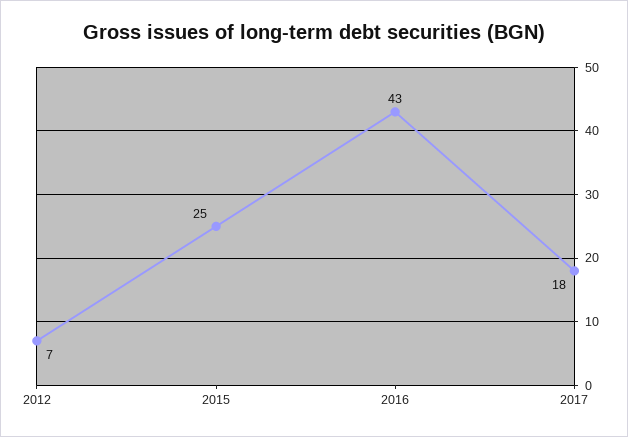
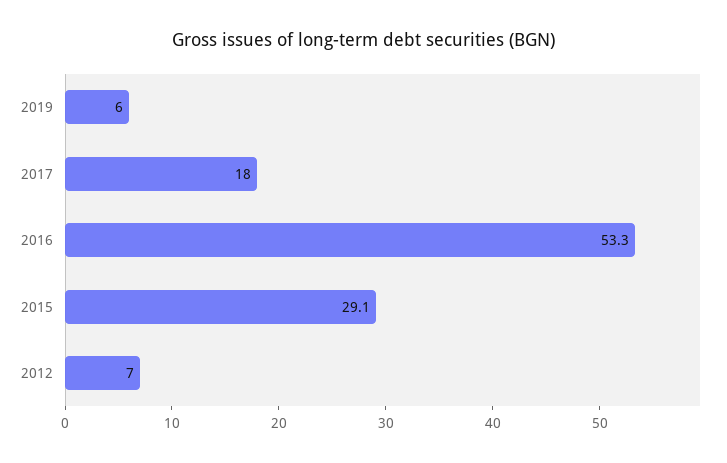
2015: 25 -> 29.1
2016: 43 -> 53.3
2019: none -> 6

